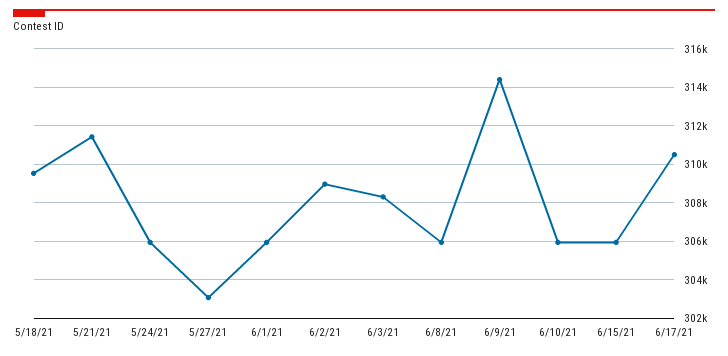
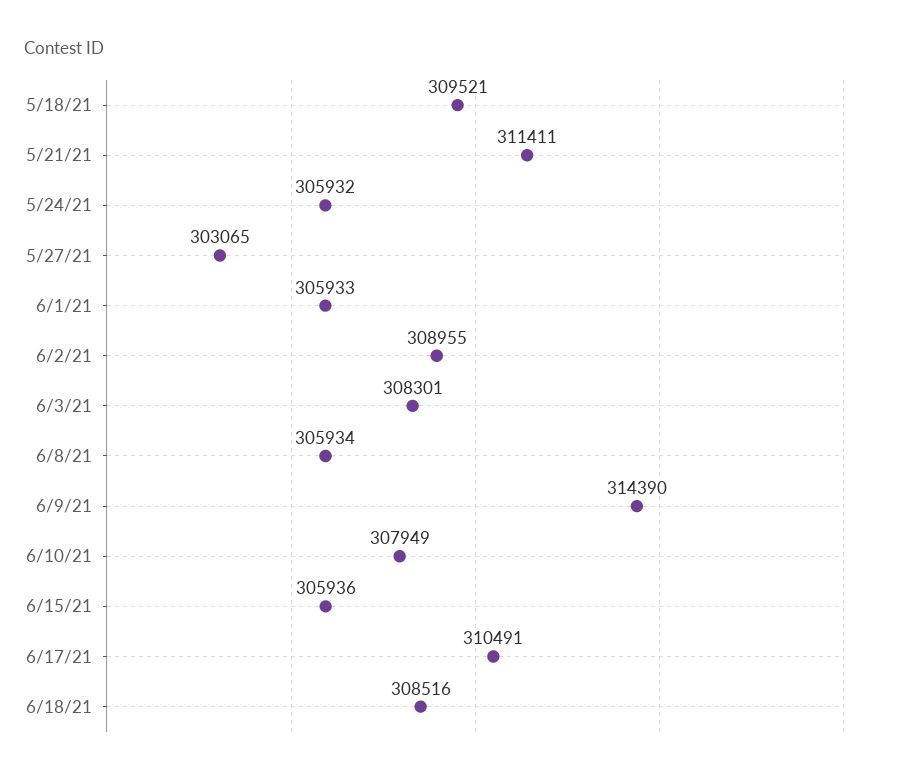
6/10/21: 306000 -> 307949
6/18/21: none -> 308516

